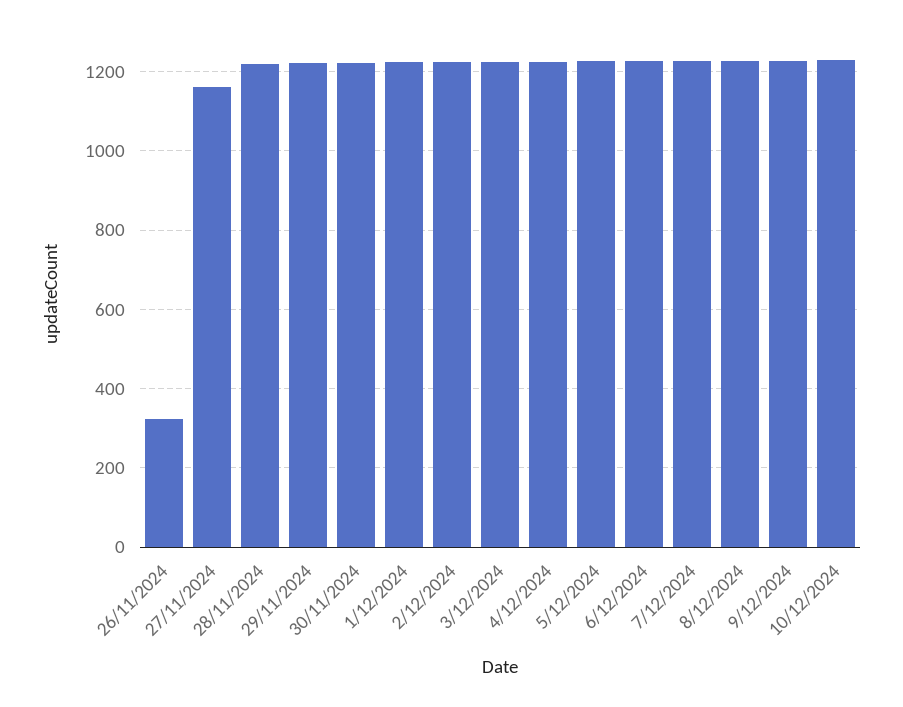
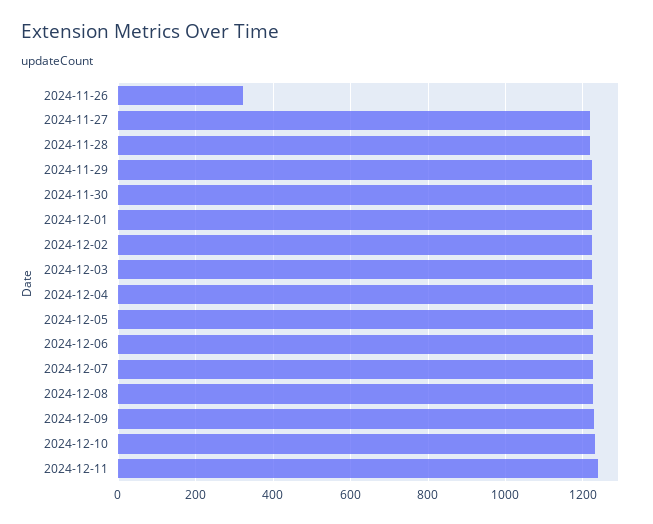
27/11/2024: 1160 -> 1220
2024-12-11: none -> 1240

